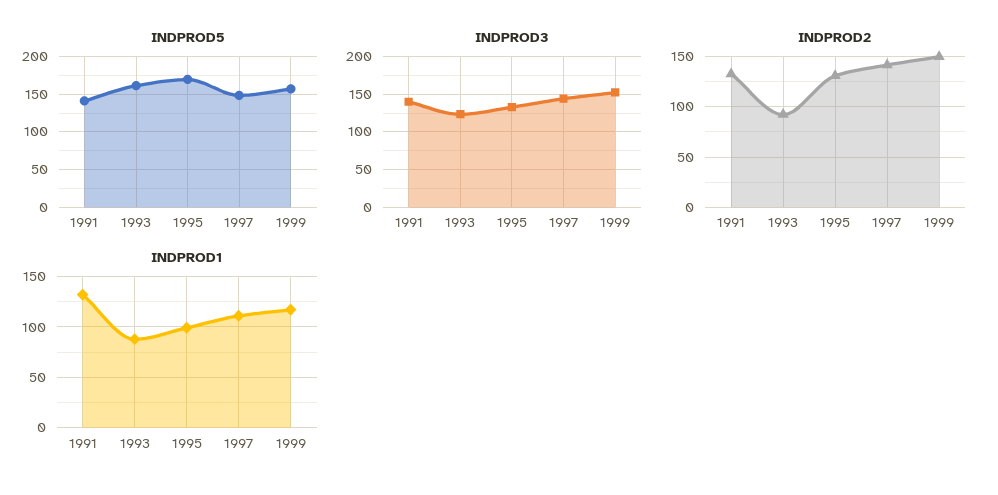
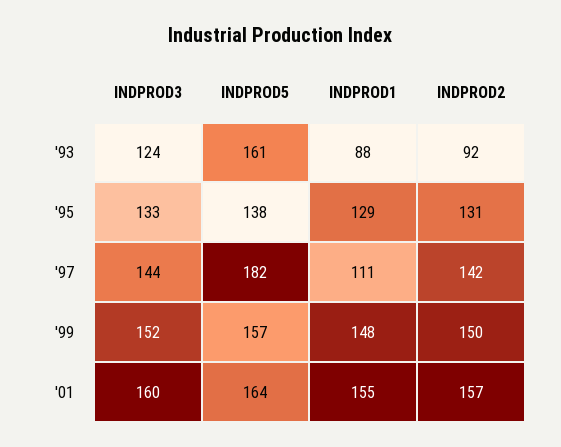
INDPROD5, 1991: 140 -> none
INDPROD5, 1995: 170 -> 138
INDPROD5, 1997: 150 -> 182
INDPROD3, 1991: 140 -> none
INDPROD2, 1991: 130 -> none
INDPROD1, 1991: 130 -> none
INDPROD1, 1995: 100 -> 129
INDPROD1, 1999: 120 -> 148
INDPROD3, '01: none -> 160
INDPROD5, '01: none -> 164
INDPROD1, '01: none -> 155
INDPROD2, '01: none -> 157

